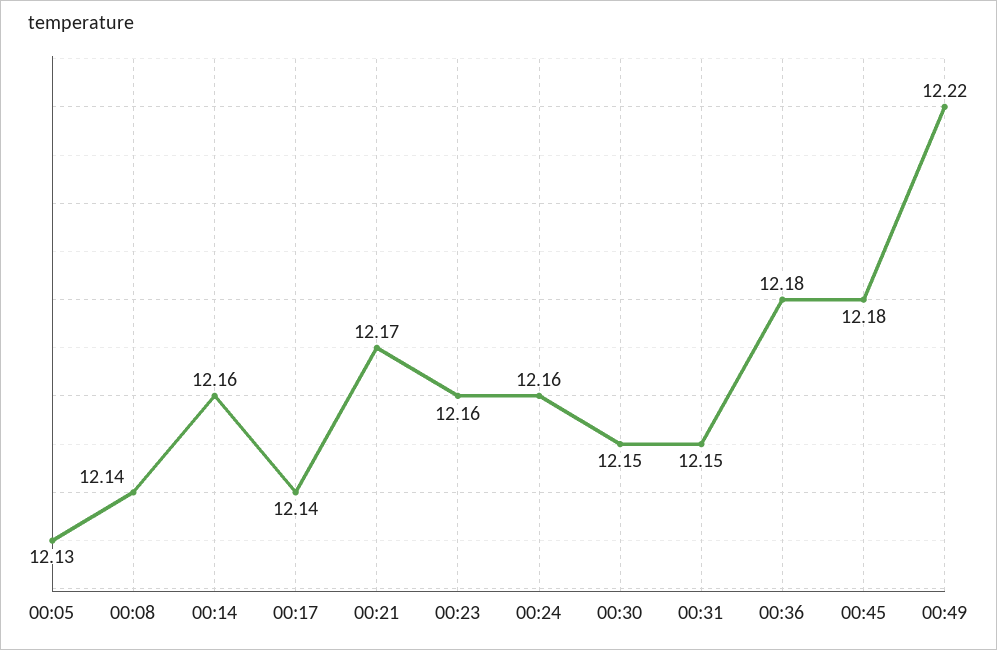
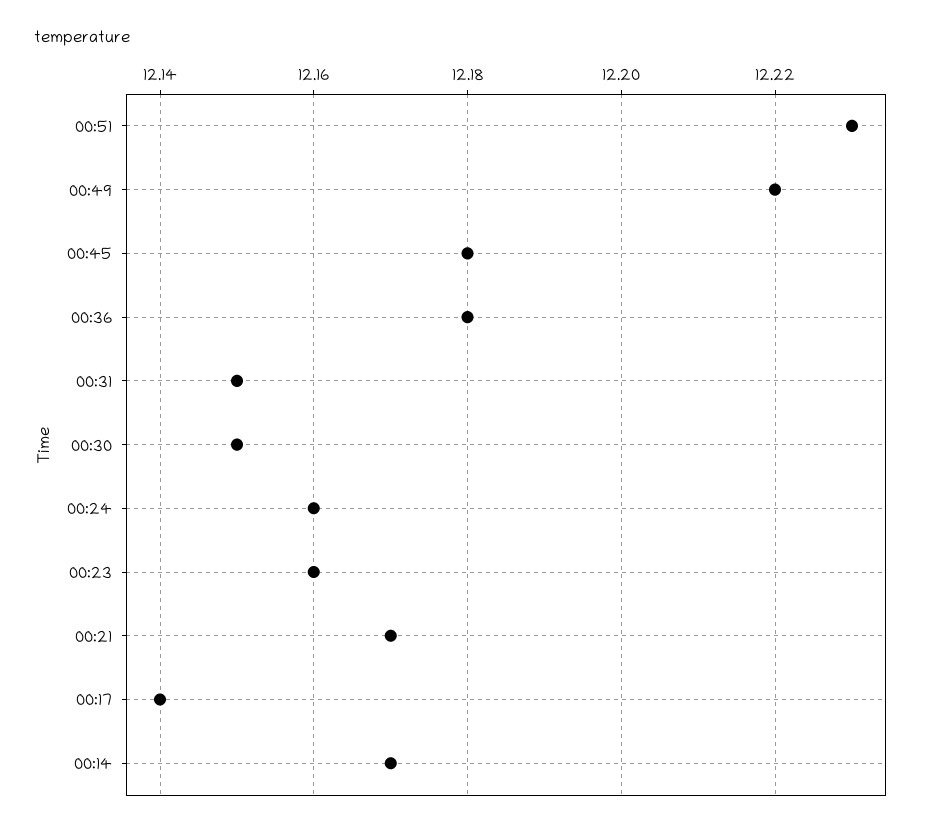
00:05: 12.13 -> none
00:08: 12.14 -> none
00:14: 12.16 -> 12.17
00:51: none -> 12.23

